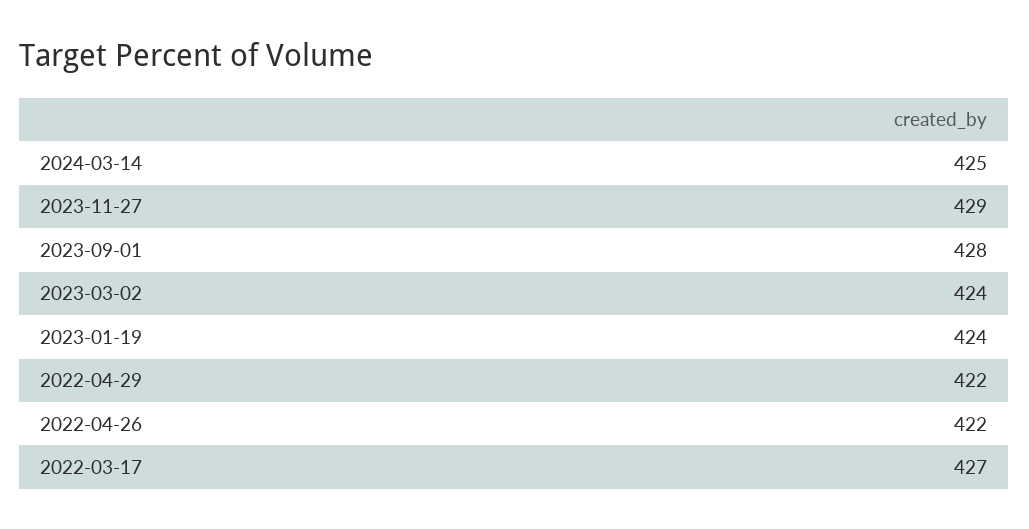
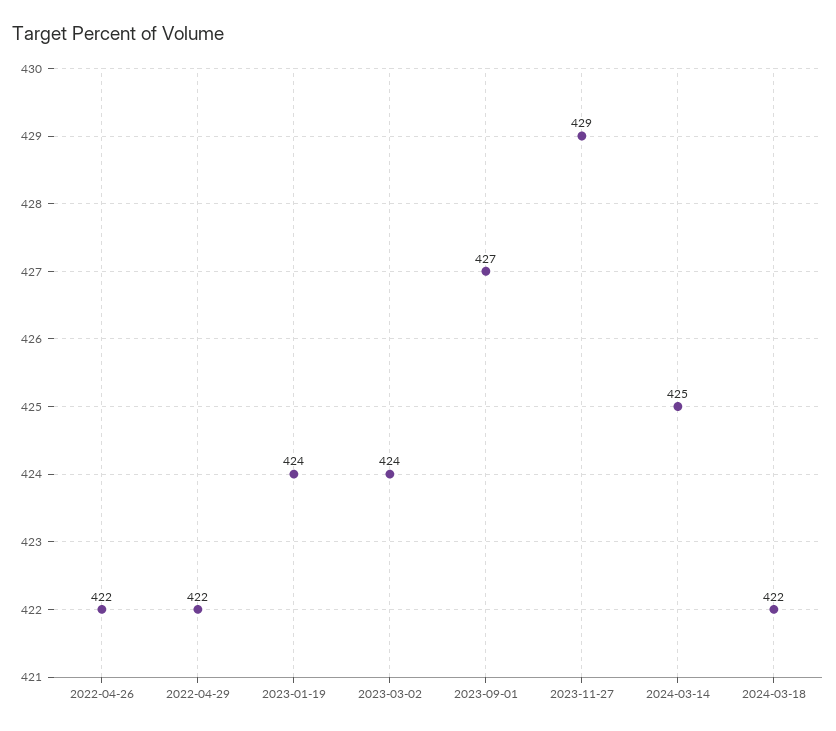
2023-09-01: 428 -> 427
2022-03-17: 427 -> none
2024-03-18: none -> 422

